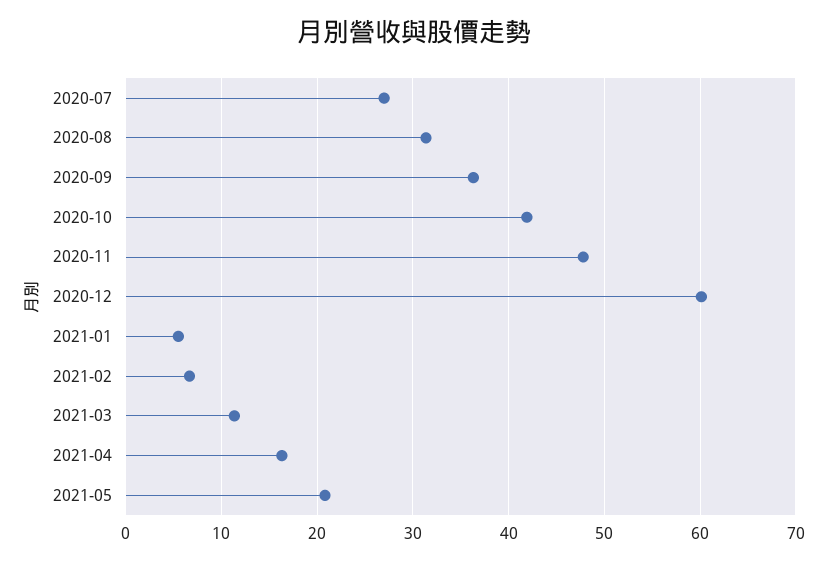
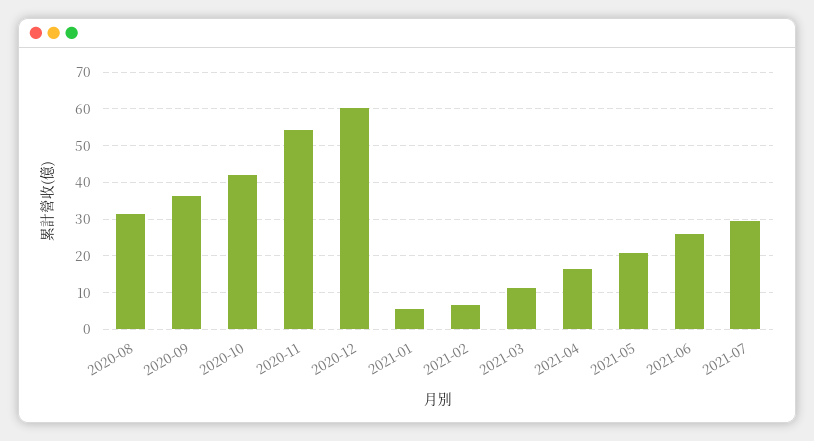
2020-07: 27 -> none
2020-11: 48 -> 54
2021-06: none -> 26
2021-07: none -> 30

